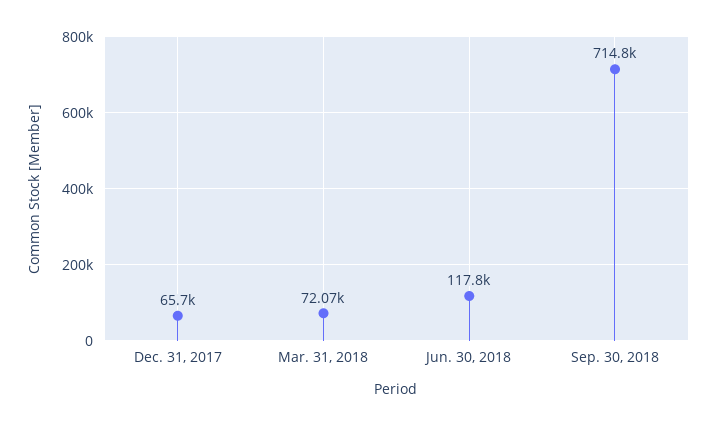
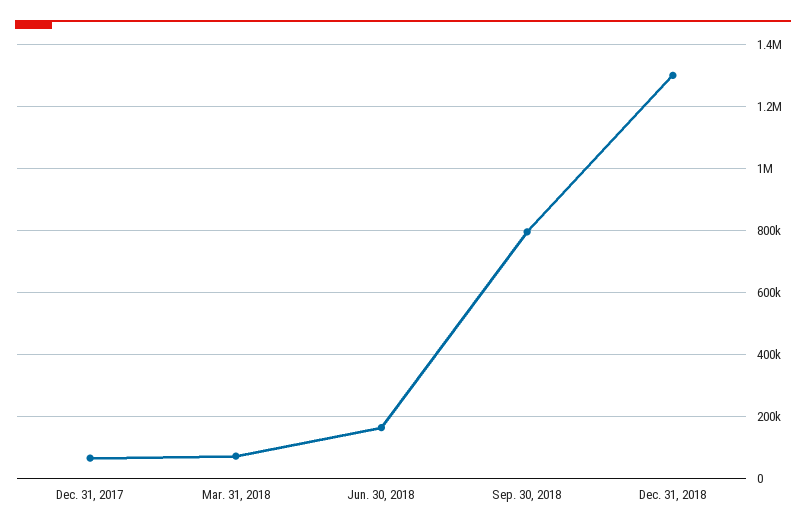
Jun. 30, 2018: 117800 -> 160000
Sep. 30, 2018: 714800 -> 800000
Dec. 31, 2018: none -> 1300000

